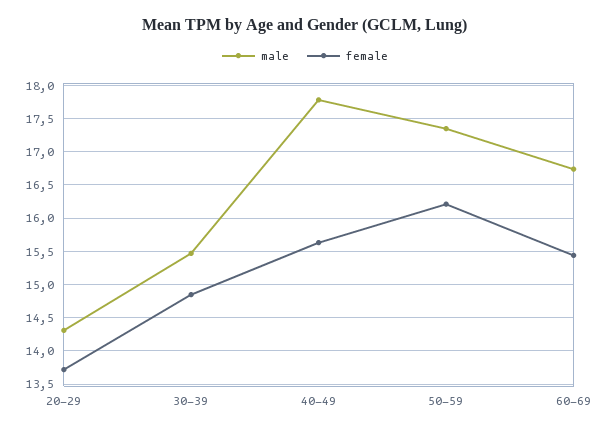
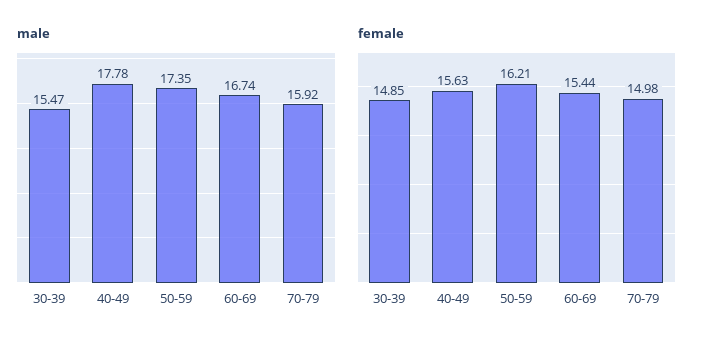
male, 20-29: 14.3 -> none
female, 20-29: 13.7 -> none
male, 70-79: none -> 15.92
female, 70-79: none -> 14.98

